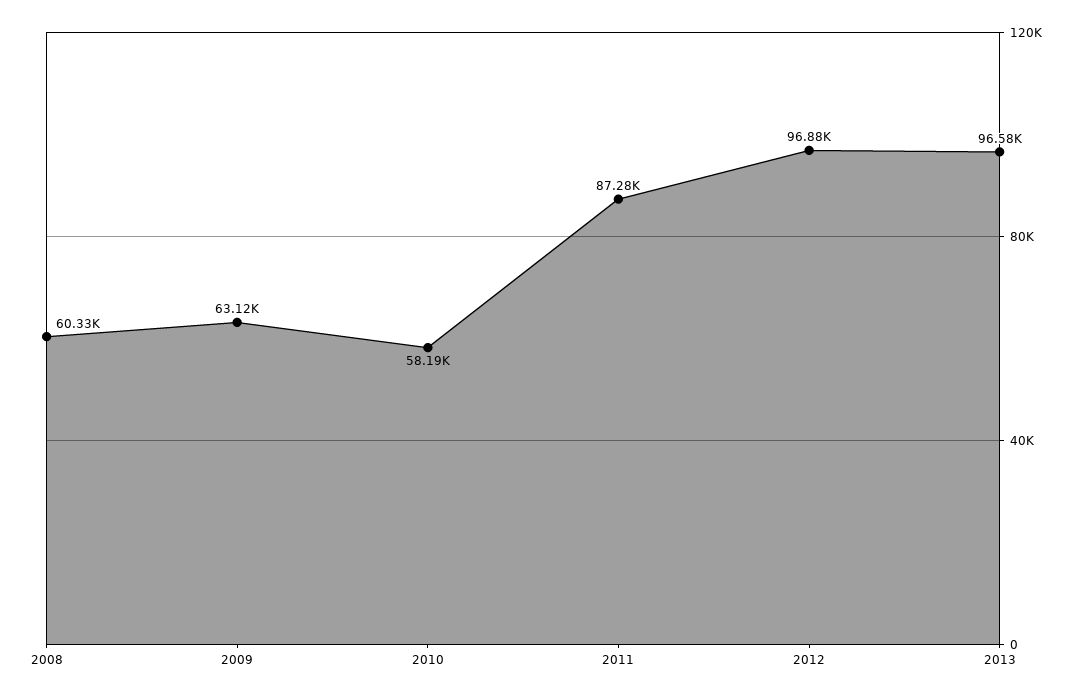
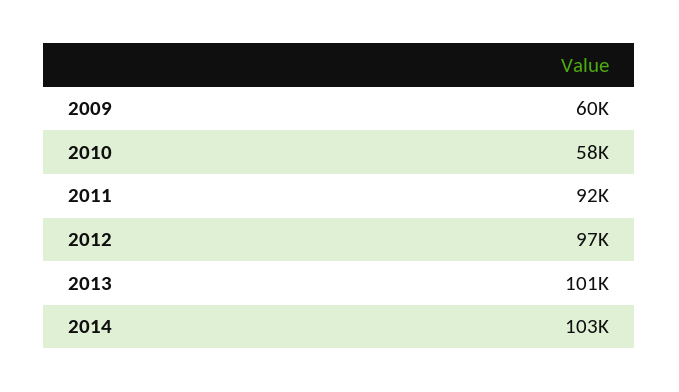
2008: 60330 -> none
2009: 63120 -> 60000
2011: 87280 -> 92000
2013: 96580 -> 101000
2014: none -> 103000

